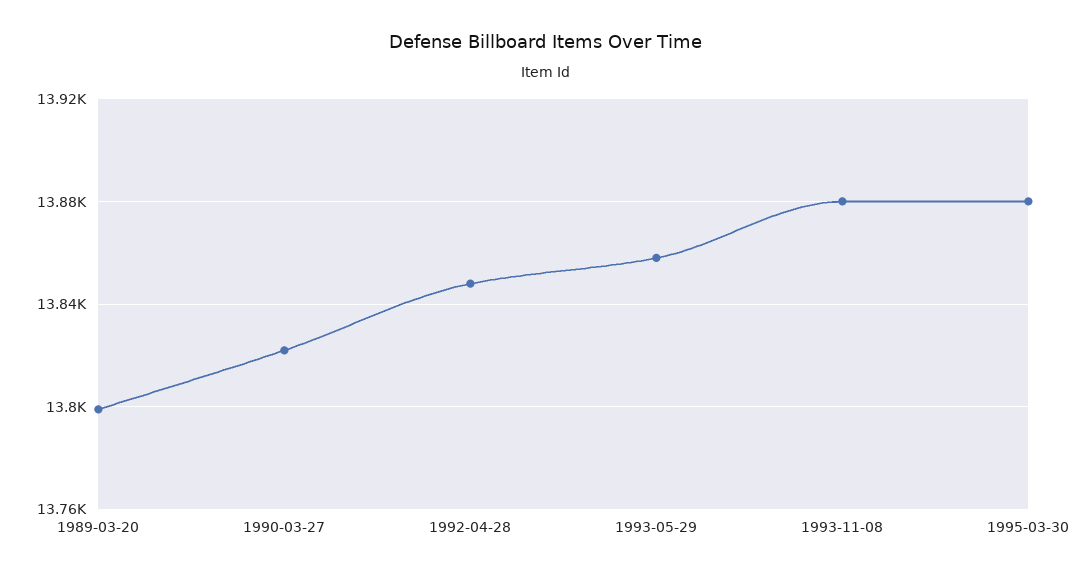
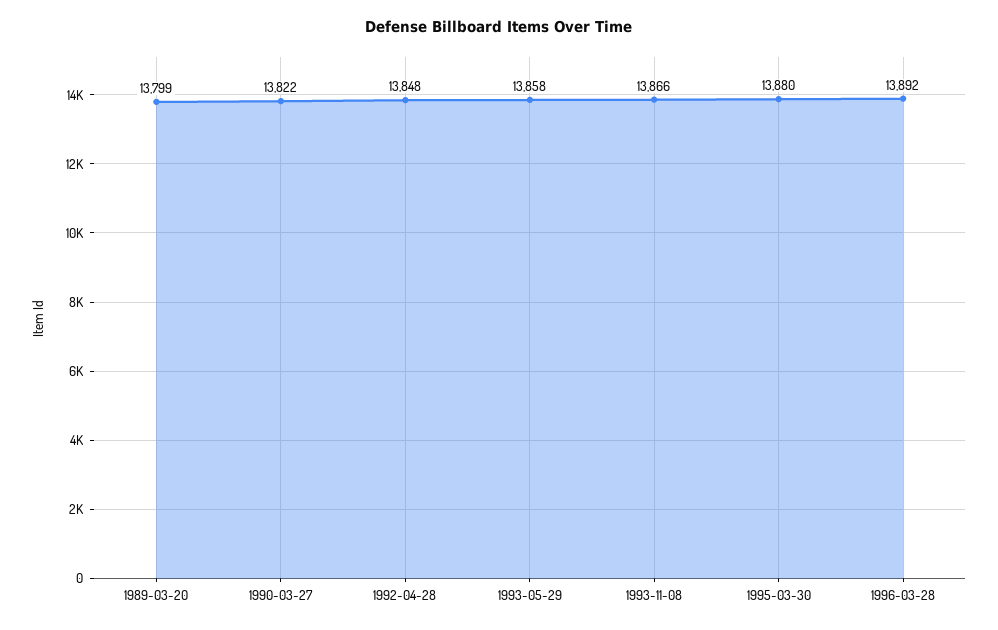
1993-11-08: 13880 -> 13866
1996-03-28: none -> 13892

